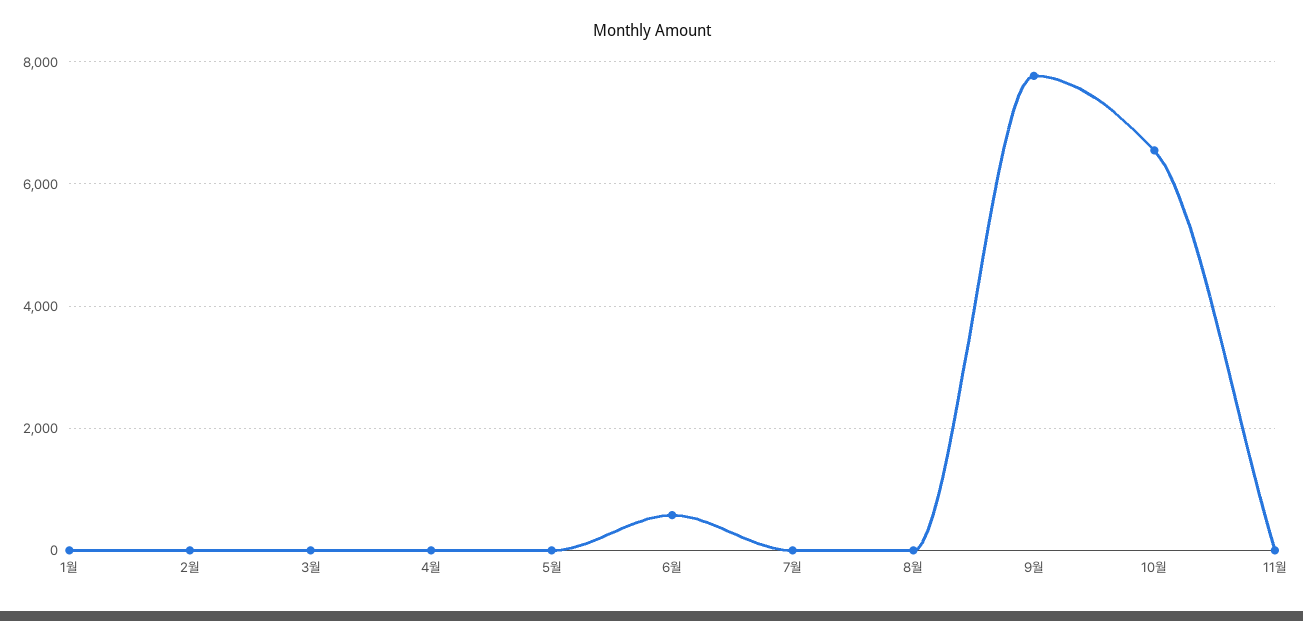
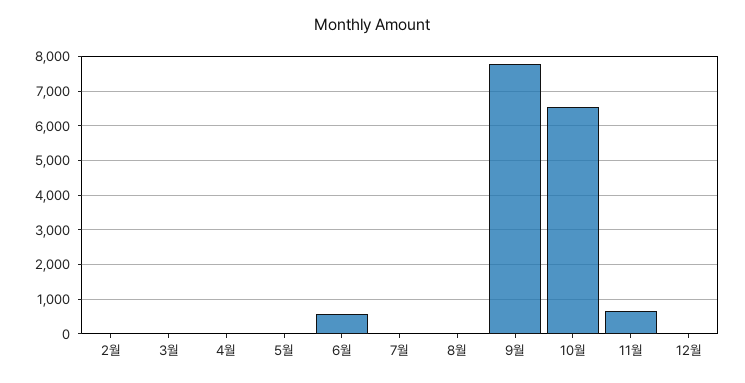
1월: 0 -> none
11월: 0 -> 600
12월: none -> 0

